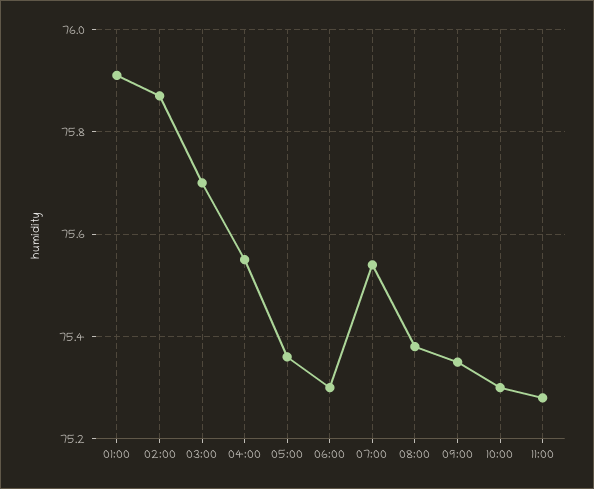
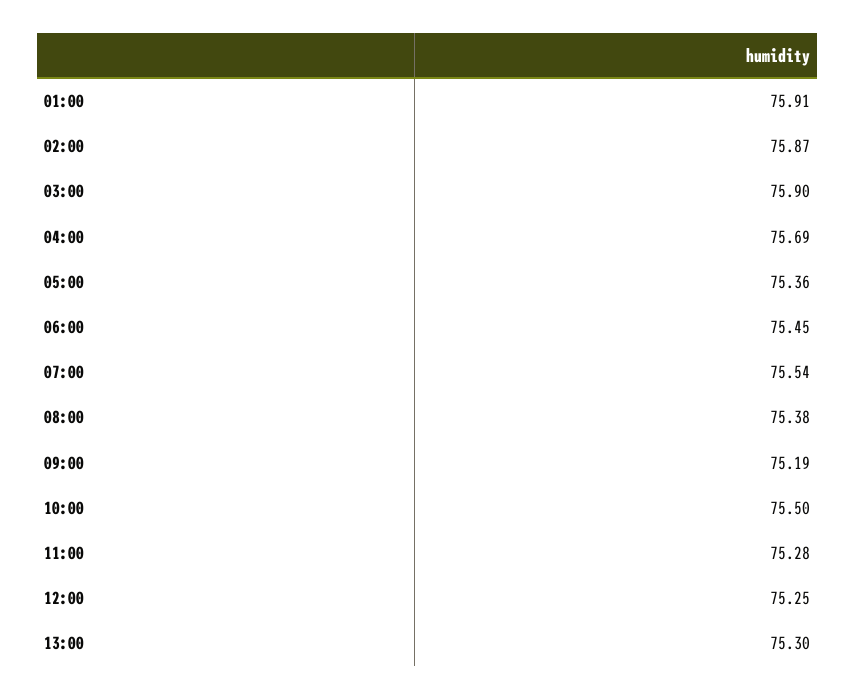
03:00: 75.7 -> 75.9
04:00: 75.55 -> 75.69
06:00: 75.3 -> 75.45
09:00: 75.35 -> 75.19
10:00: 75.3 -> 75.5
12:00: none -> 75.25
13:00: none -> 75.3

